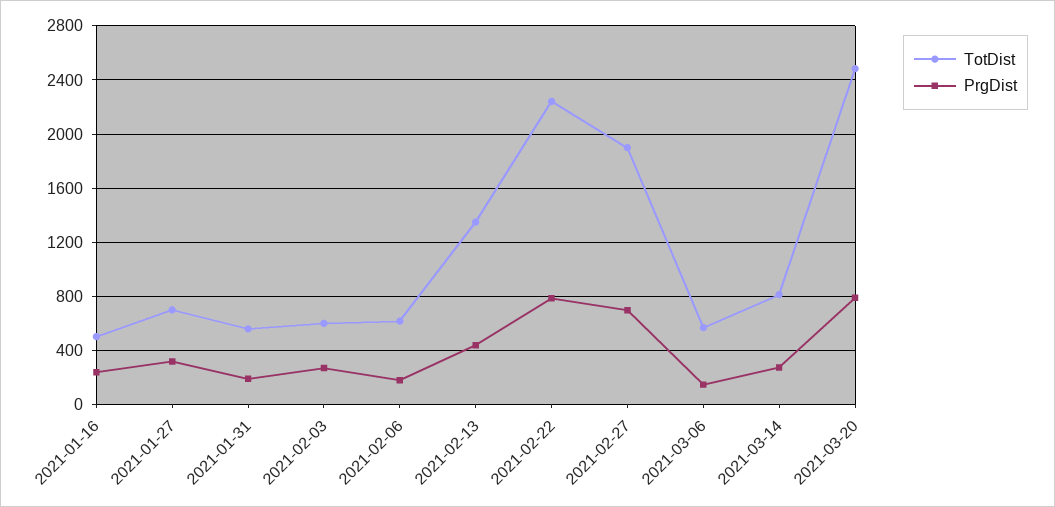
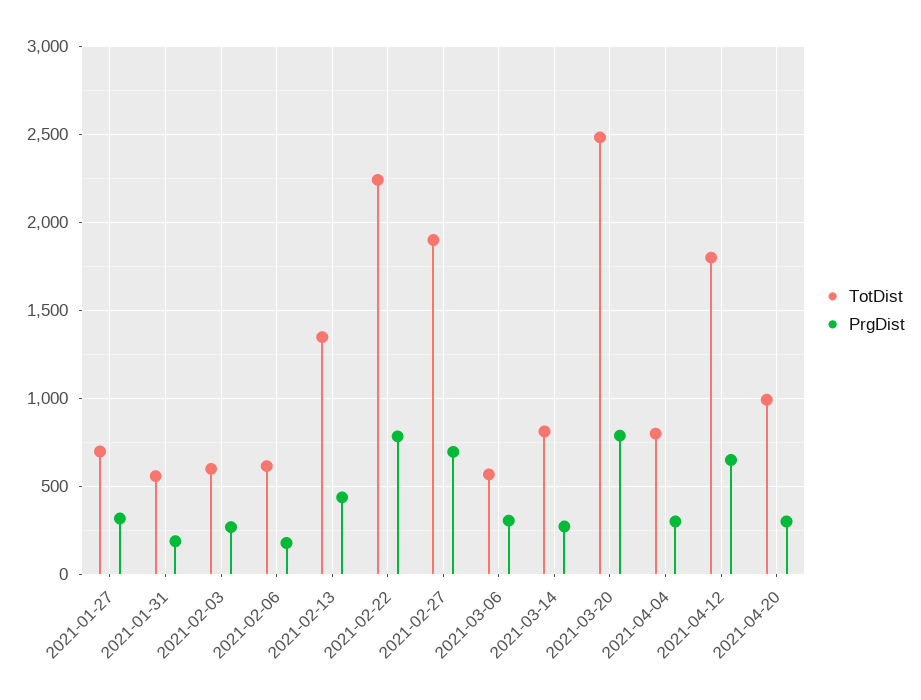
TotDist, 2021-01-16: 500 -> none
PrgDist, 2021-01-16: 250 -> none
PrgDist, 2021-03-06: 150 -> 300
TotDist, 2021-04-04: none -> 800
PrgDist, 2021-04-04: none -> 300
TotDist, 2021-04-12: none -> 1800
PrgDist, 2021-04-12: none -> 650
TotDist, 2021-04-20: none -> 1000
PrgDist, 2021-04-20: none -> 300

